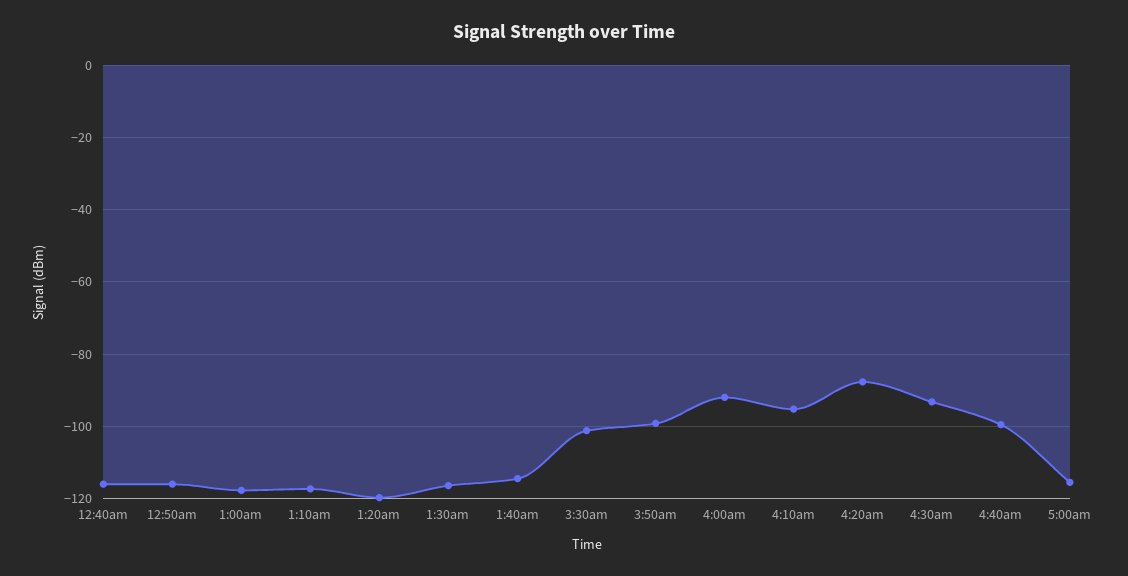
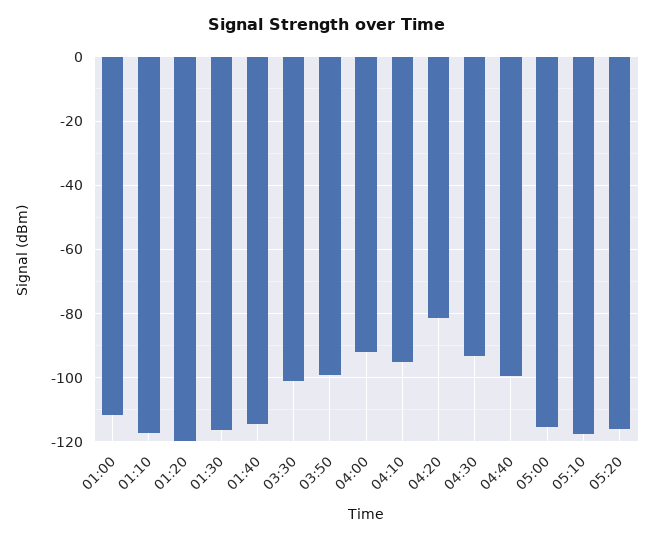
12:40am: -116 -> none
12:50am: -116 -> none
1:00am: -118 -> -112
4:20am: -88 -> -82
05:10: none -> -118
05:20: none -> -116

